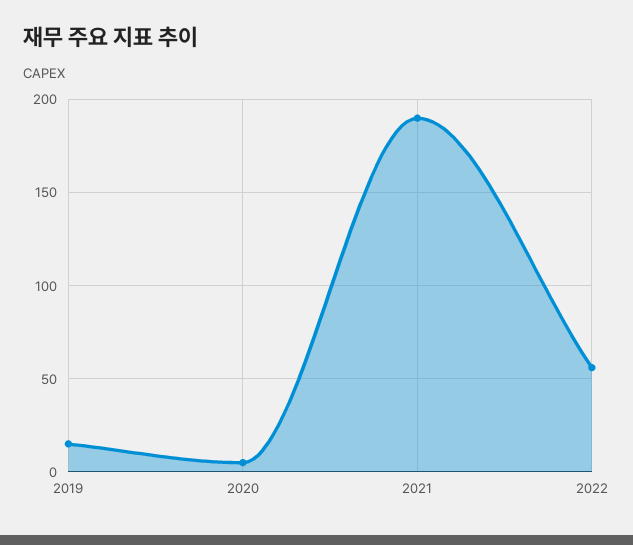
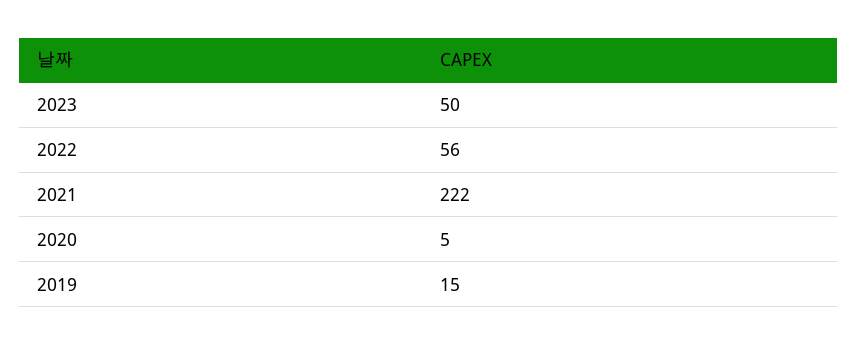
2021: 190 -> 222
2023: none -> 50

